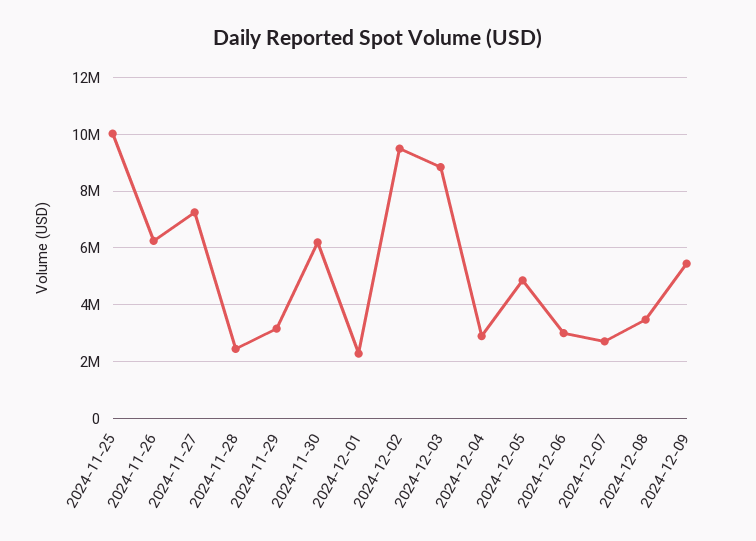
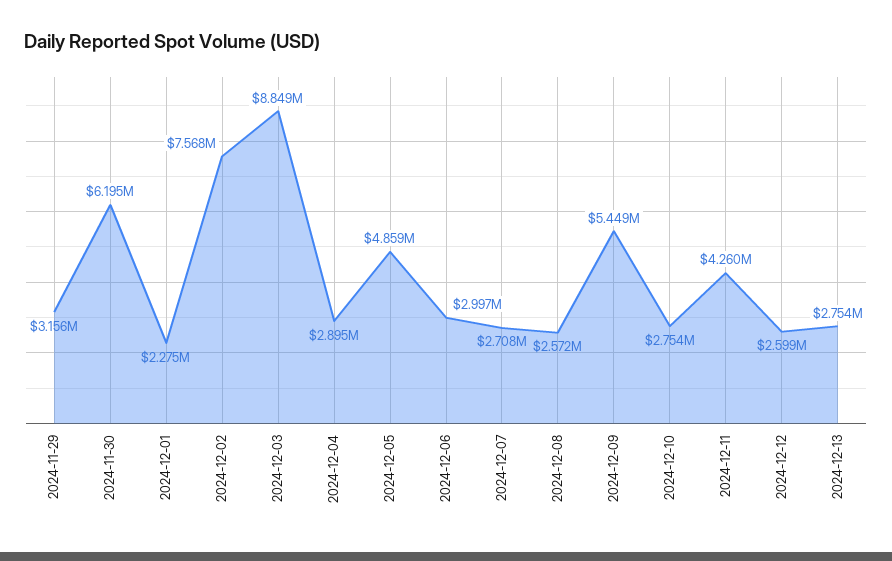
2024-11-25: 10000000 -> none
2024-11-26: 6250000 -> none
2024-11-27: 7250000 -> none
2024-11-28: 2500000 -> none
2024-12-02: 9500000 -> 7568000
2024-12-08: 3500000 -> 2572000
2024-12-10: none -> 2754000
2024-12-11: none -> 4260000
2024-12-12: none -> 2599000
2024-12-13: none -> 2754000

